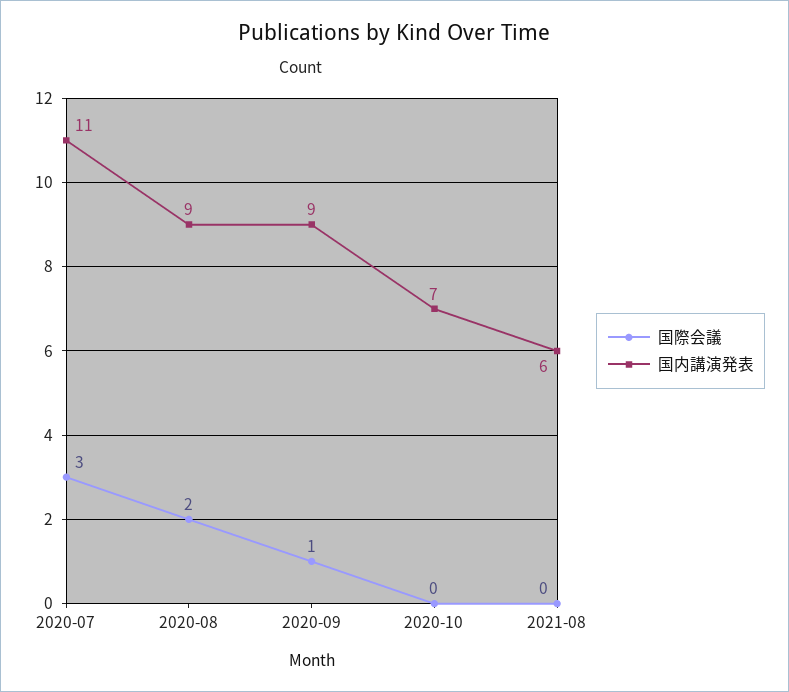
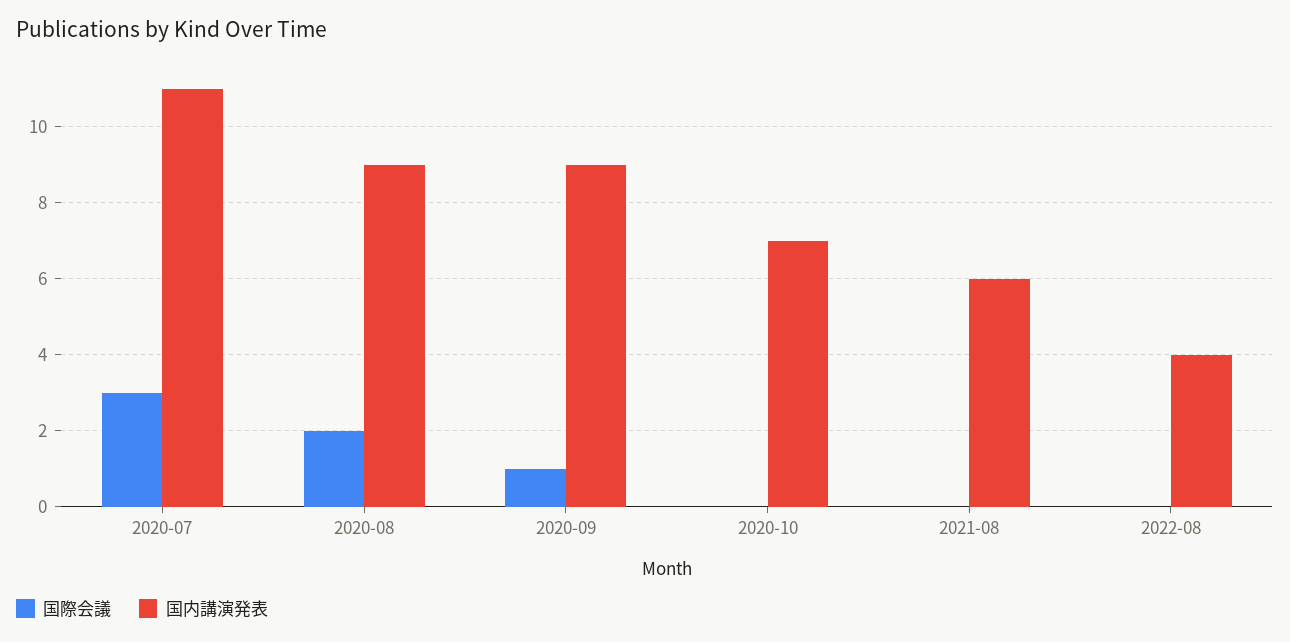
国際会議, 2022-08: none -> 0
国内講演発表, 2022-08: none -> 4

